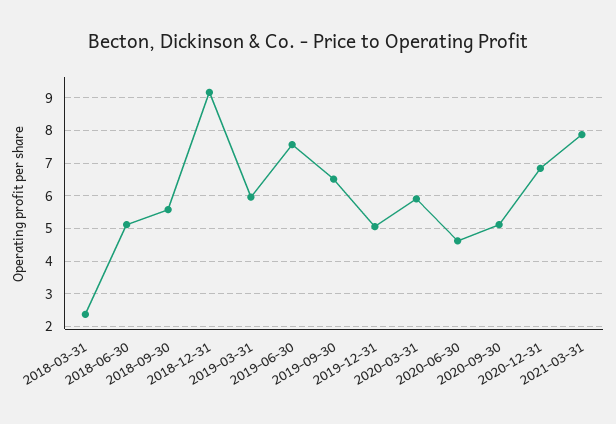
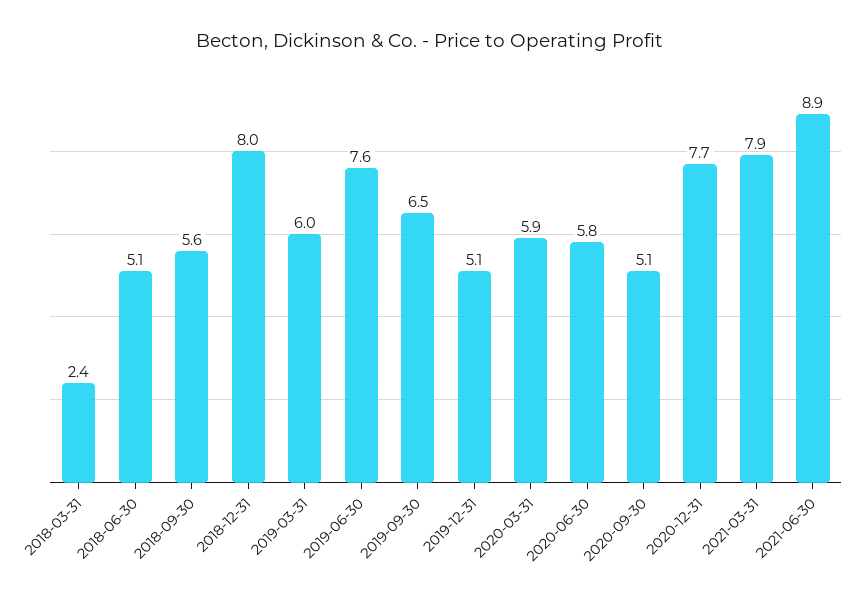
2018-12-31: 9.2 -> 8
2020-06-30: 4.6 -> 5.8
2020-12-31: 6.8 -> 7.7
2021-06-30: none -> 8.9

